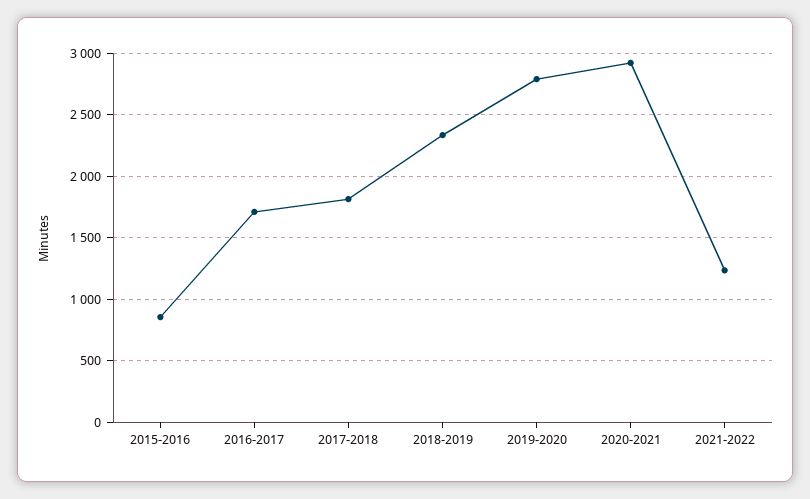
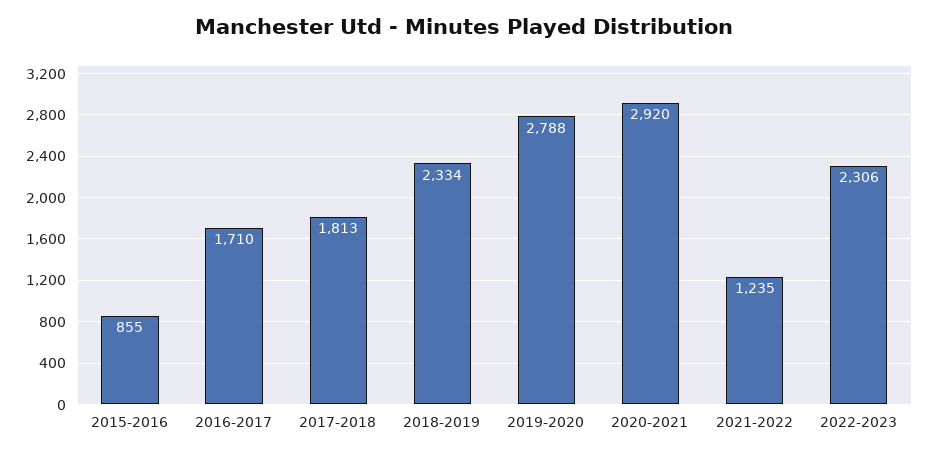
2022-2023: none -> 2306

